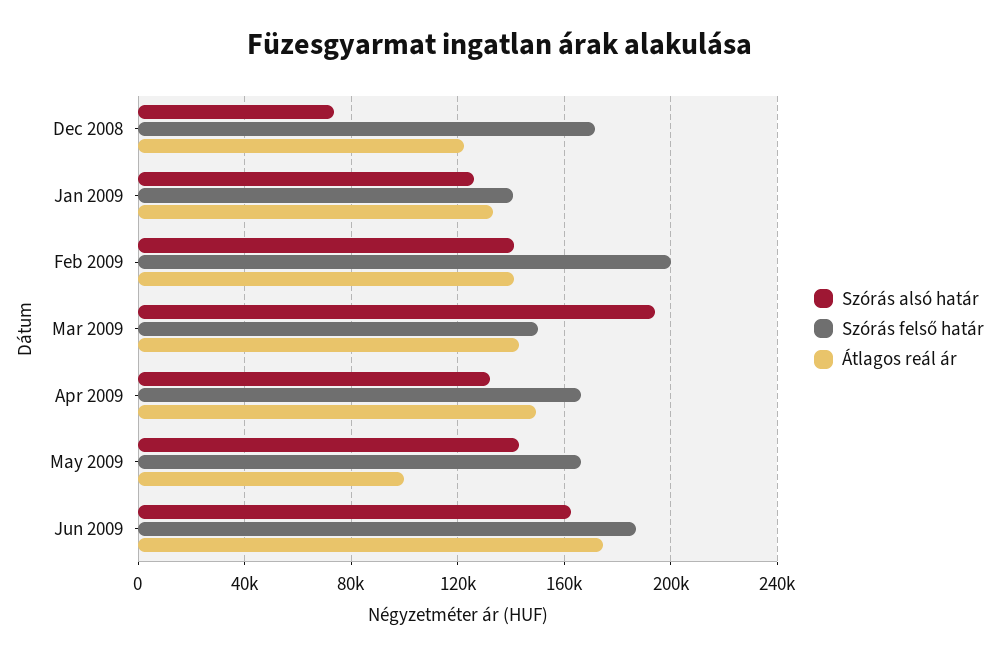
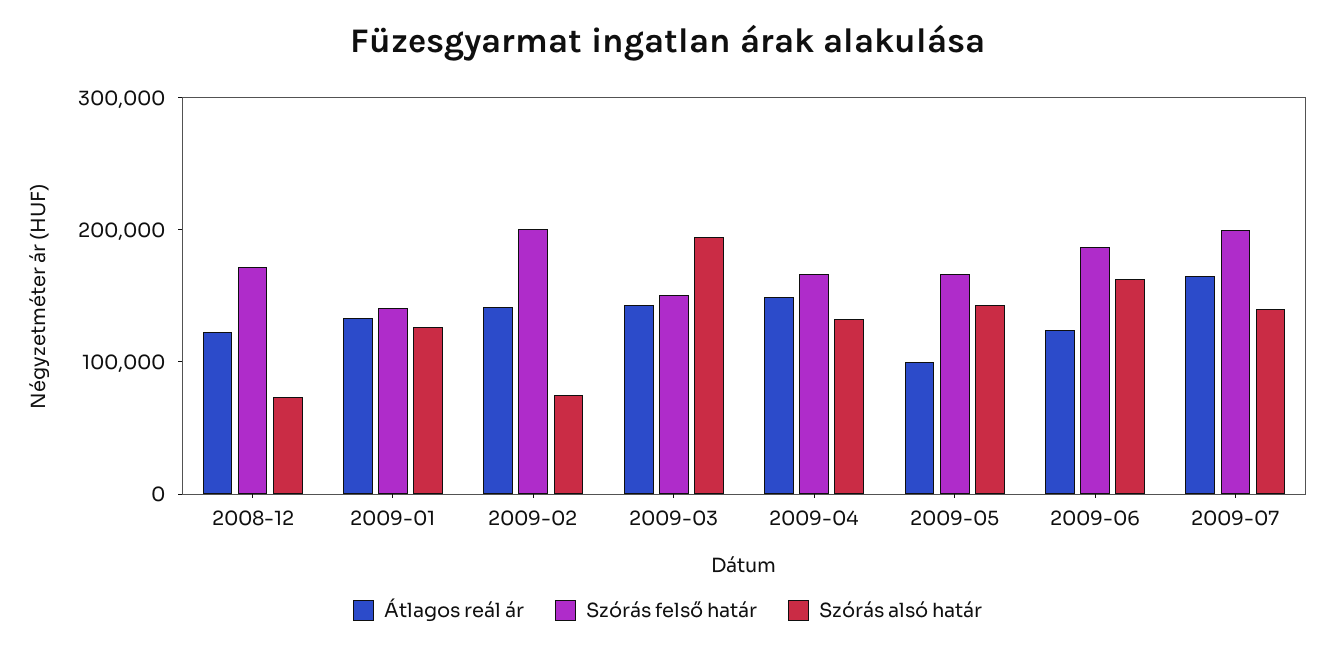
Szórás alsó határ, Feb 2009: 140000 -> 80000
Átlagos reál ár, Jun 2009: 175000 -> 120000
Átlagos reál ár, 2009-07: none -> 160000
Szórás felső határ, 2009-07: none -> 200000
Szórás alsó határ, 2009-07: none -> 140000

